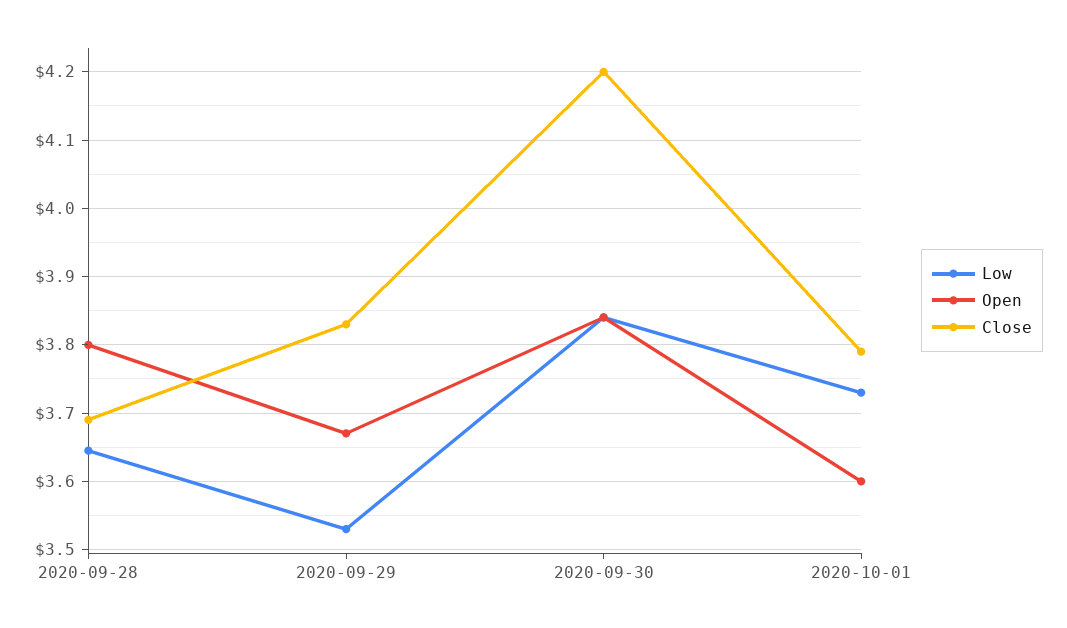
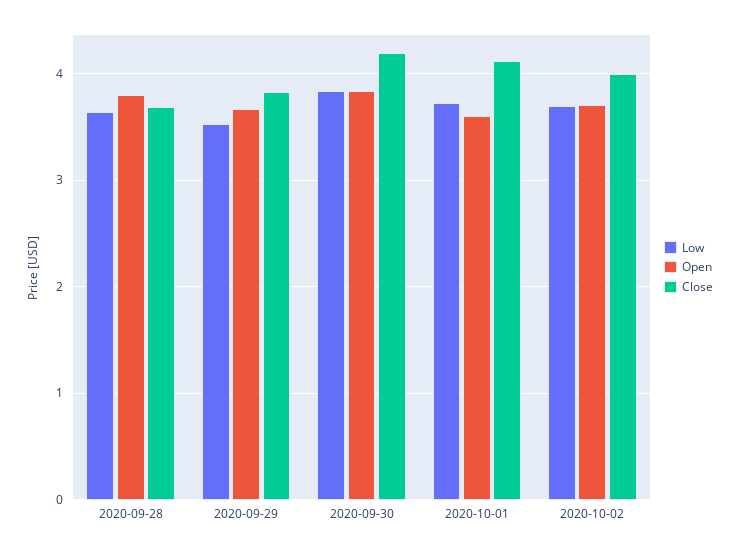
Close, 2020-10-01: 3.79 -> 4.1
Low, 2020-10-02: none -> 3.7
Open, 2020-10-02: none -> 3.7
Close, 2020-10-02: none -> 4

